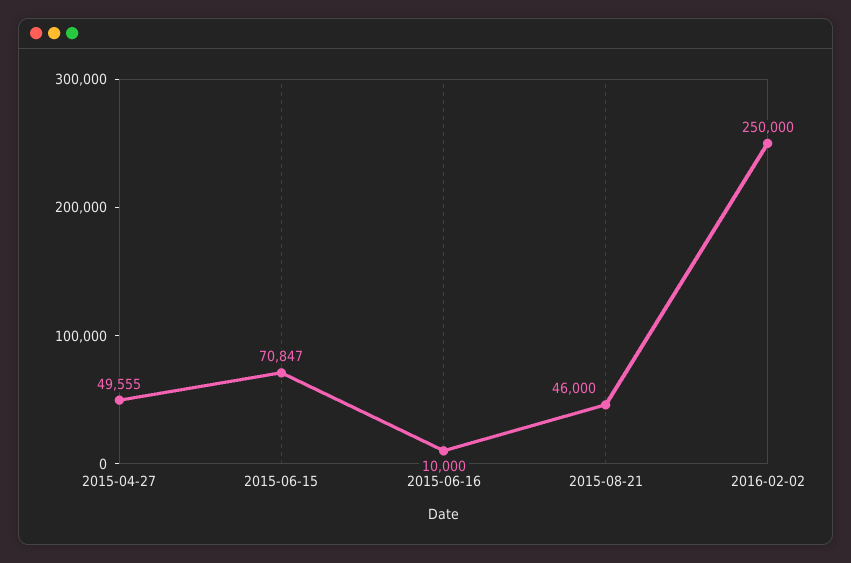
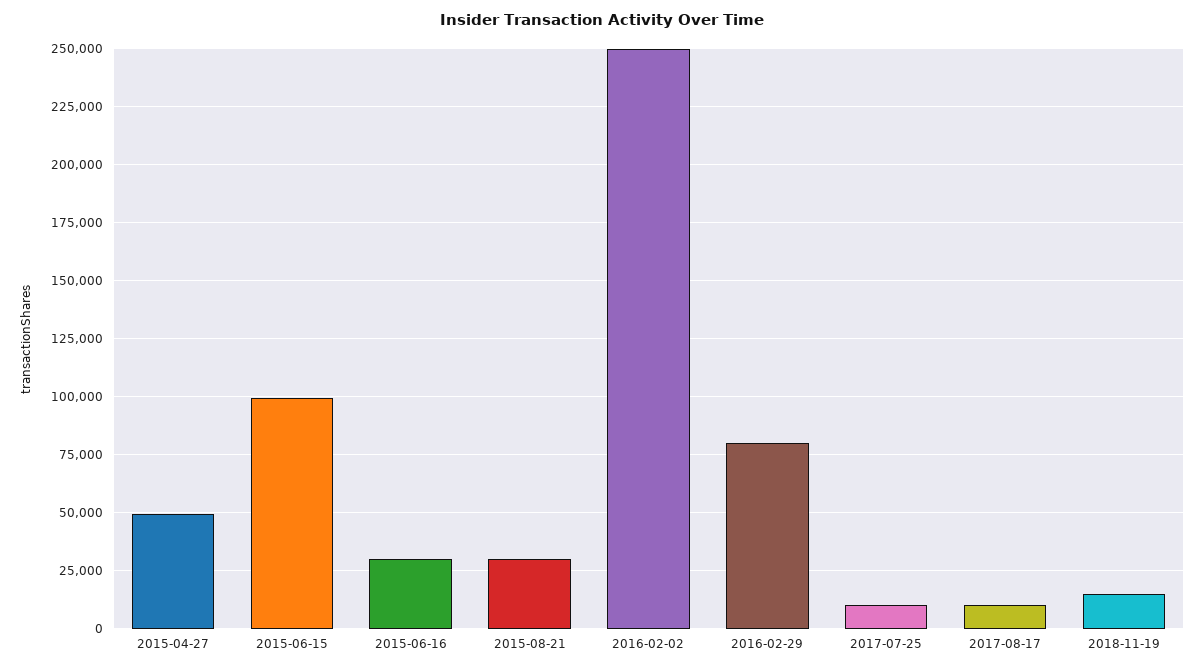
2015-06-15: 70847 -> 100000
2015-06-16: 10000 -> 30000
2015-08-21: 46000 -> 30000
2016-02-29: none -> 80000
2017-07-25: none -> 10000
2017-08-17: none -> 10000
2018-11-19: none -> 15000

